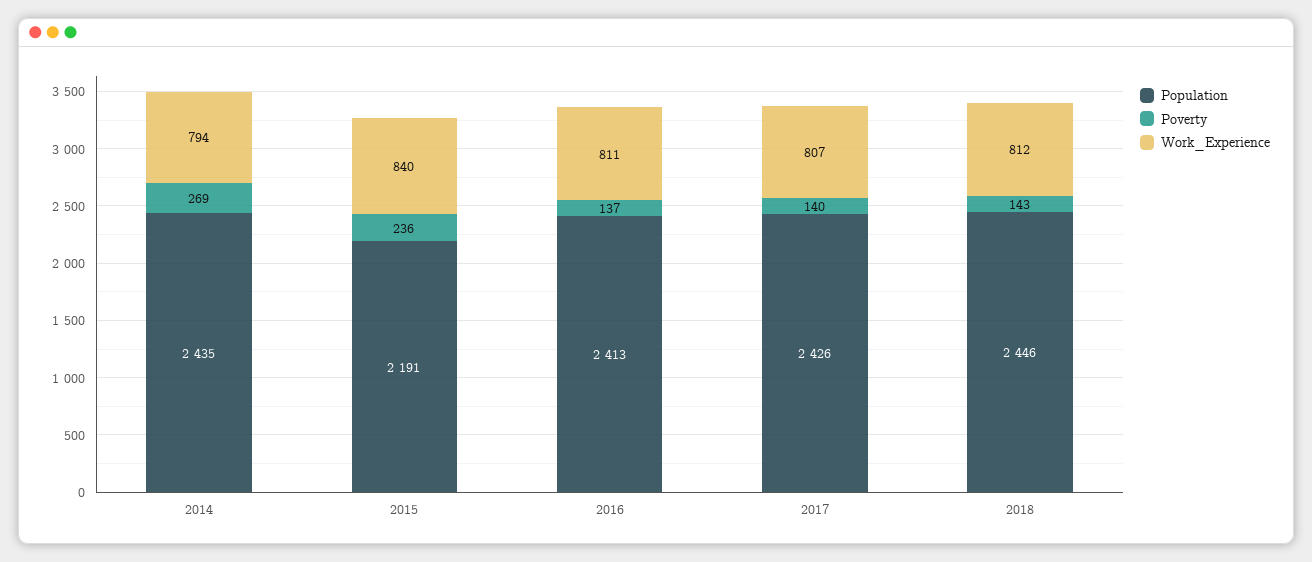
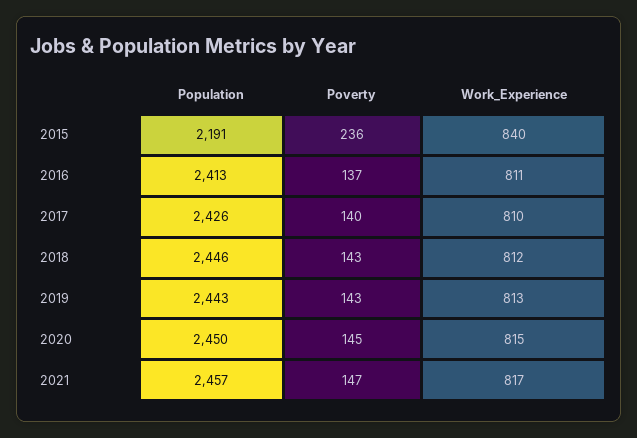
Population, 2014: 2435 -> none
Poverty, 2014: 269 -> none
Work_Experience, 2014: 794 -> none
Work_Experience, 2017: 807 -> 810
Population, 2019: none -> 2443
Poverty, 2019: none -> 143
Work_Experience, 2019: none -> 813
Population, 2020: none -> 2450
Poverty, 2020: none -> 145
Work_Experience, 2020: none -> 815
Population, 2021: none -> 2457
Poverty, 2021: none -> 147
Work_Experience, 2021: none -> 817

